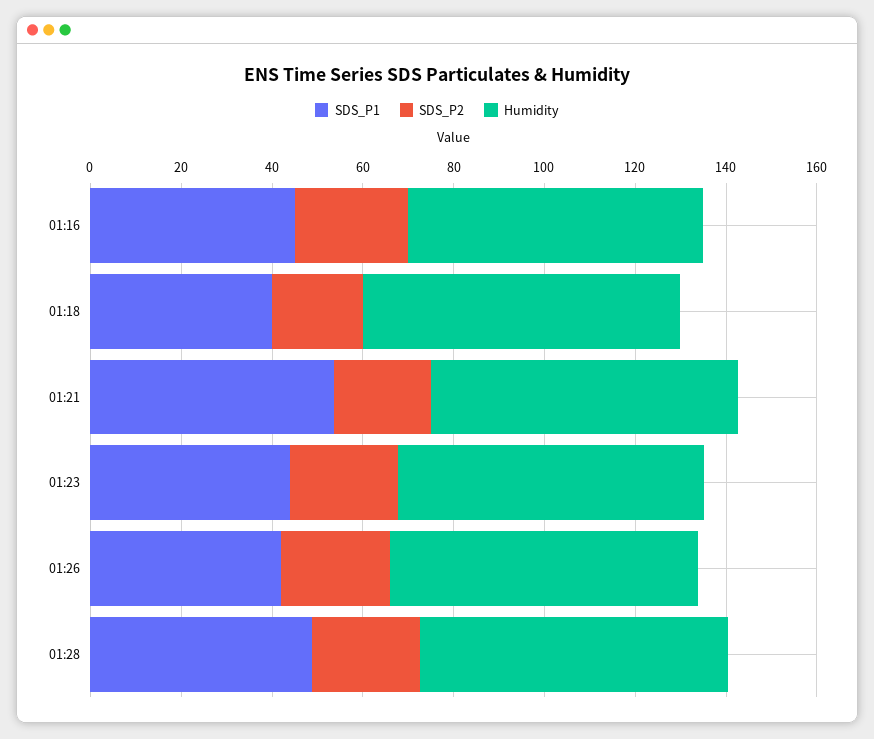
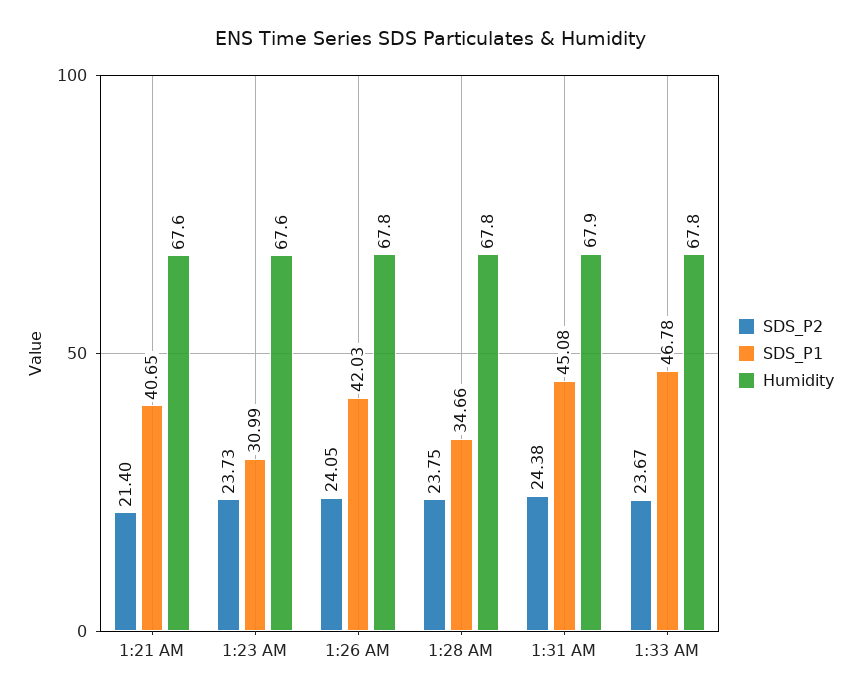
SDS_P1, 01:16: 45 -> none
SDS_P2, 01:16: 25 -> none
Humidity, 01:16: 65 -> none
SDS_P1, 01:18: 40 -> none
SDS_P2, 01:18: 20 -> none
Humidity, 01:18: 70 -> none
SDS_P1, 01:21: 55 -> 40.65
SDS_P1, 01:23: 45 -> 30.99
SDS_P1, 01:28: 50 -> 34.66
SDS_P2, 1:31 AM: none -> 24.38
SDS_P1, 1:31 AM: none -> 45.08
Humidity, 1:31 AM: none -> 67.9
SDS_P2, 1:33 AM: none -> 23.67
SDS_P1, 1:33 AM: none -> 46.78
Humidity, 1:33 AM: none -> 67.8

